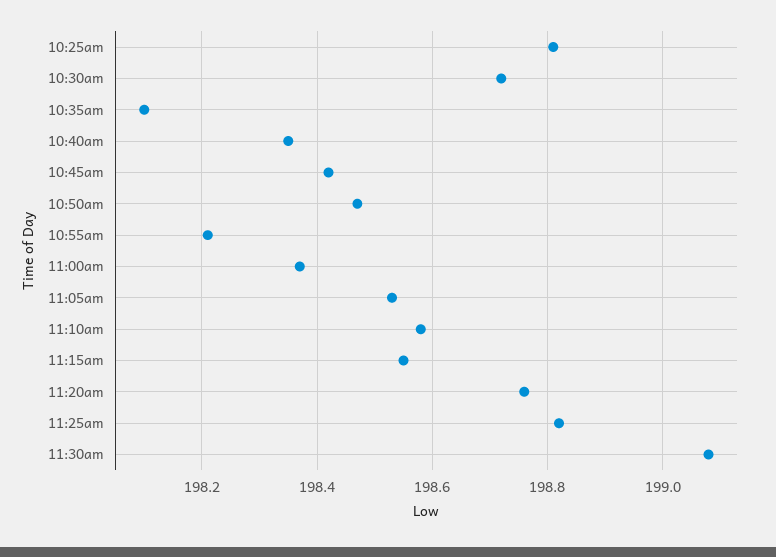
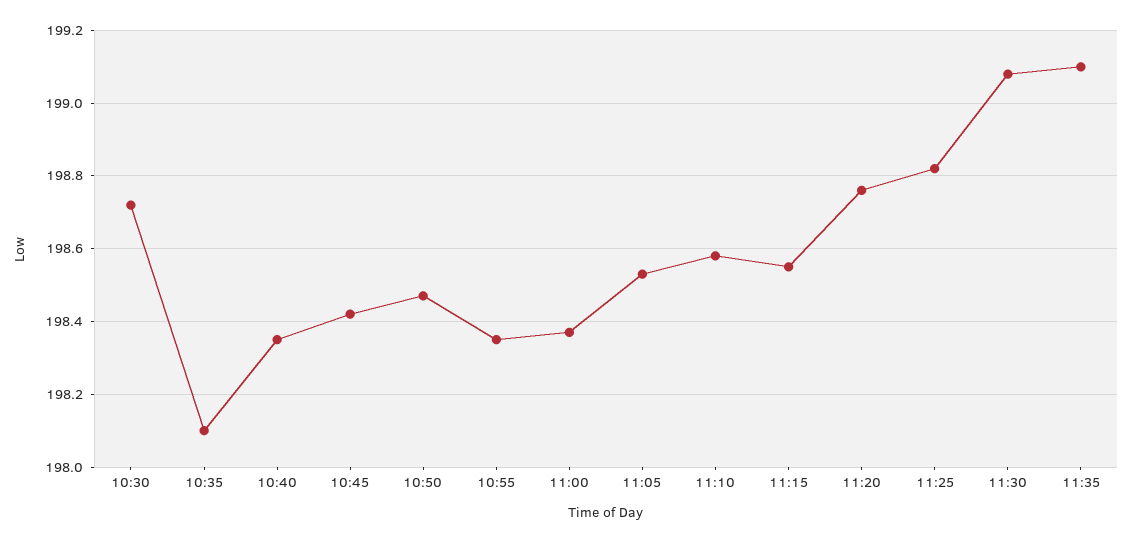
10:25am: 198.8 -> none
10:55am: 198.2 -> 198.35
11:35: none -> 199.1

